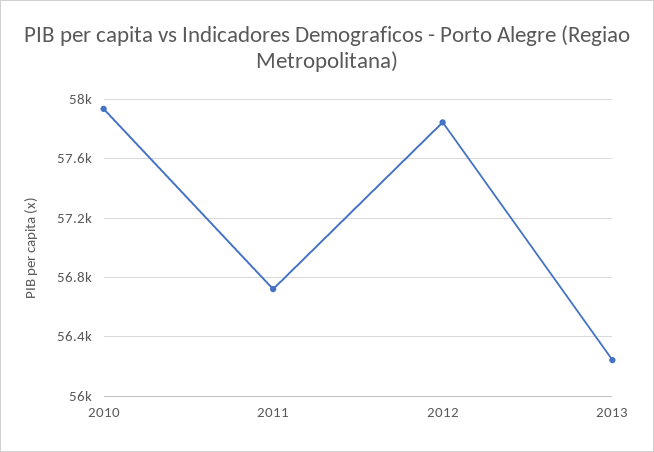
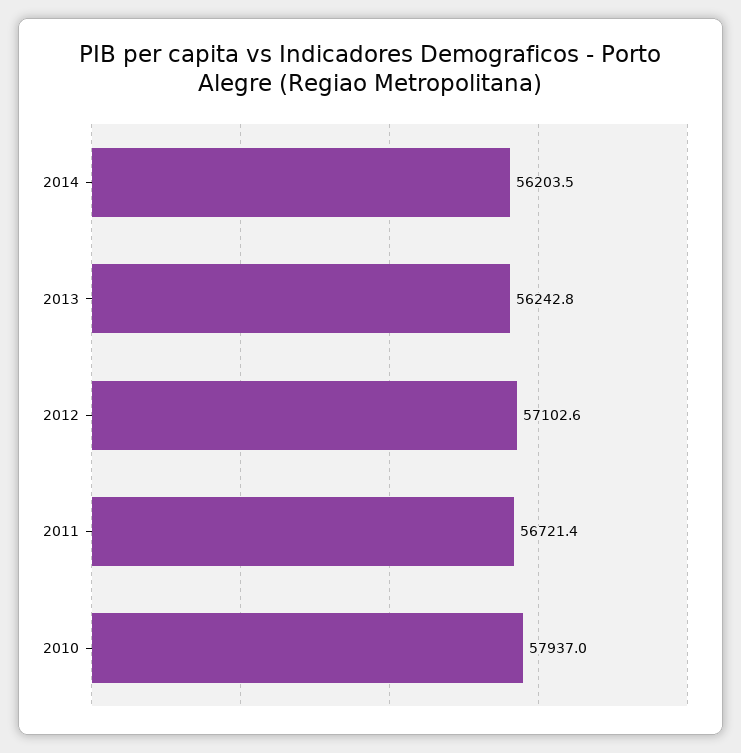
2012: 57850 -> 57102.6
2014: none -> 56203.5

